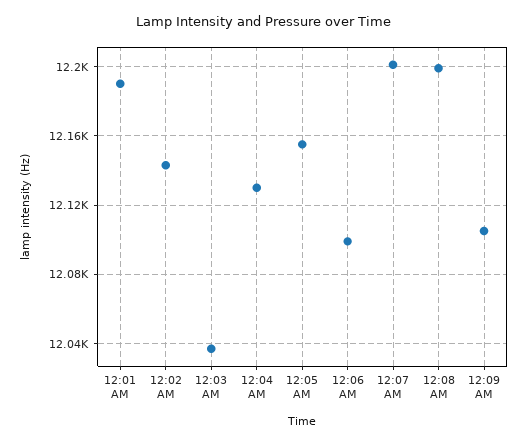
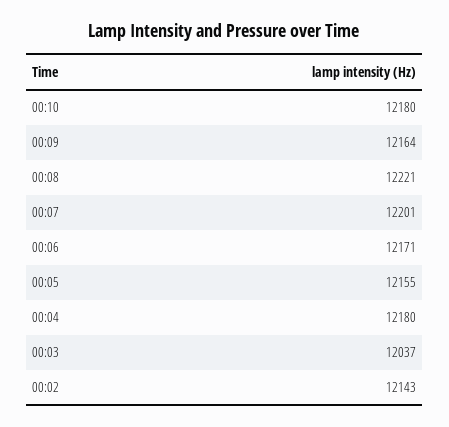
12:01 AM: 12190 -> none
12:04 AM: 12130 -> 12180
12:06 AM: 12100 -> 12171
12:08 AM: 12200 -> 12221
12:09 AM: 12105 -> 12164
00:10: none -> 12180

